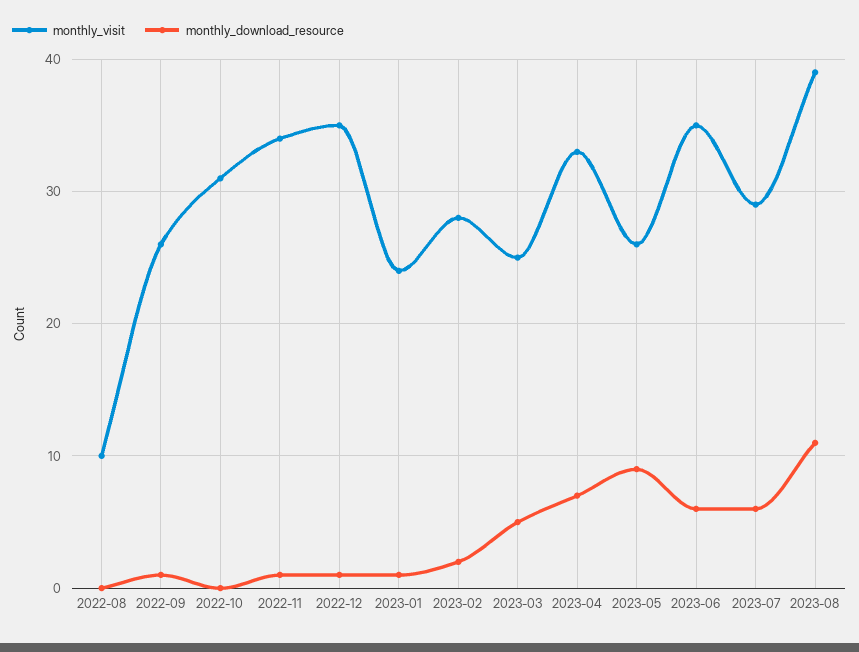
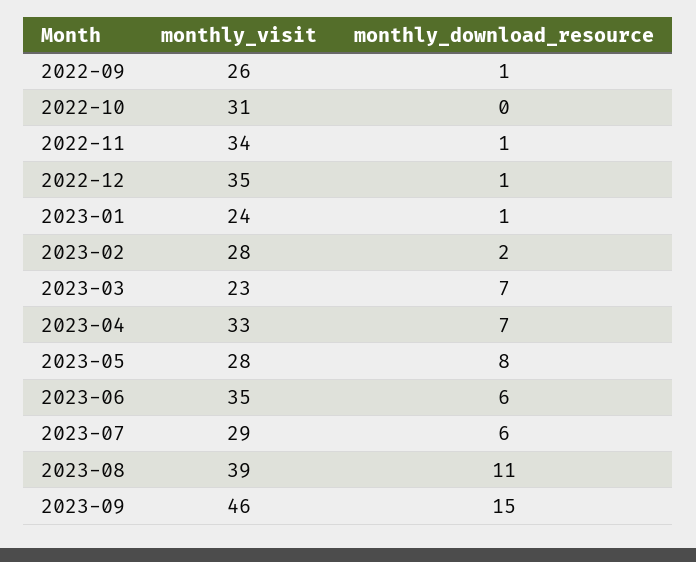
monthly_visit, 2022-08: 10 -> none
monthly_download_resource, 2022-08: 0 -> none
monthly_visit, 2023-03: 25 -> 23
monthly_download_resource, 2023-03: 5 -> 7
monthly_visit, 2023-05: 26 -> 28
monthly_download_resource, 2023-05: 9 -> 8
monthly_visit, 2023-09: none -> 46
monthly_download_resource, 2023-09: none -> 15

